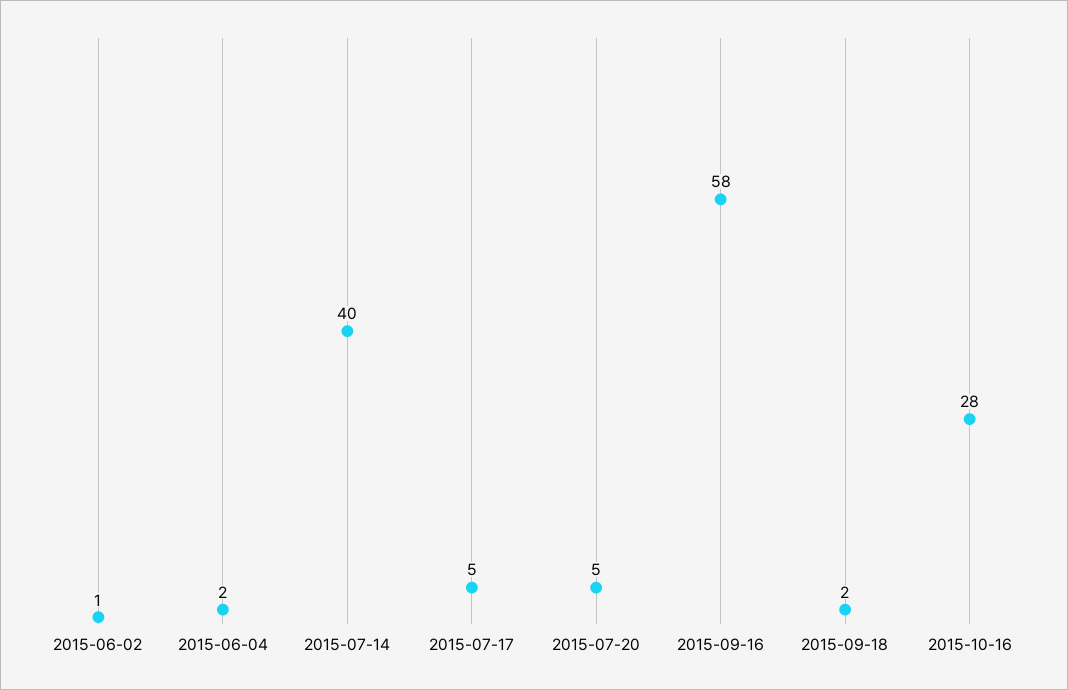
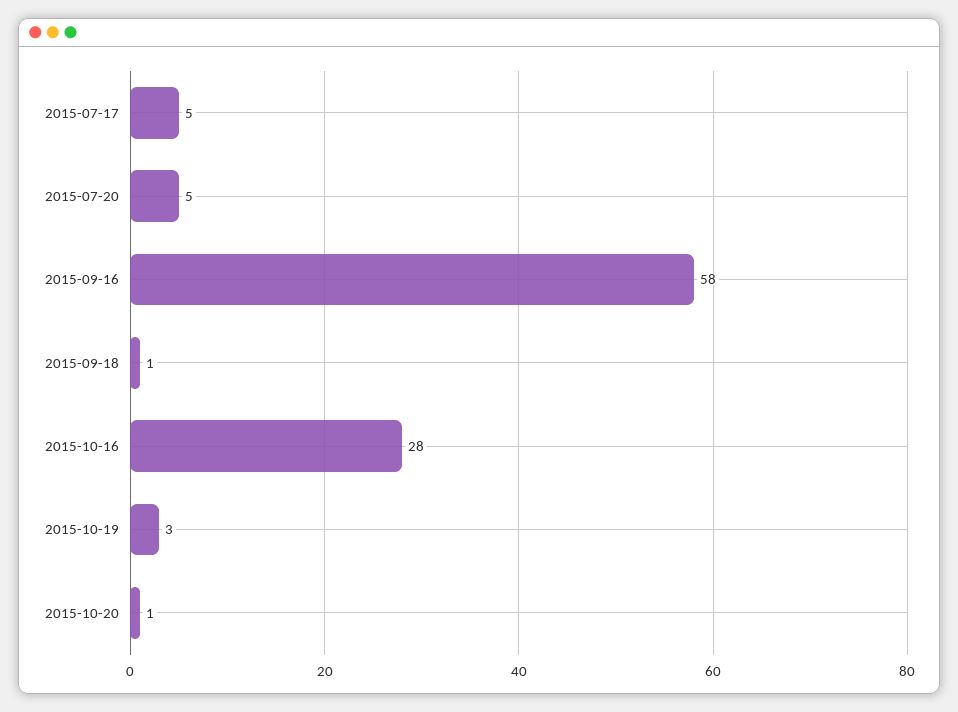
2015-06-02: 1 -> none
2015-06-04: 2 -> none
2015-07-14: 40 -> none
2015-09-18: 2 -> 1
2015-10-19: none -> 3
2015-10-20: none -> 1

